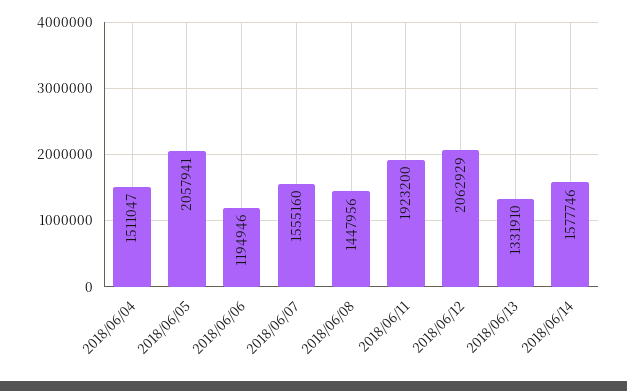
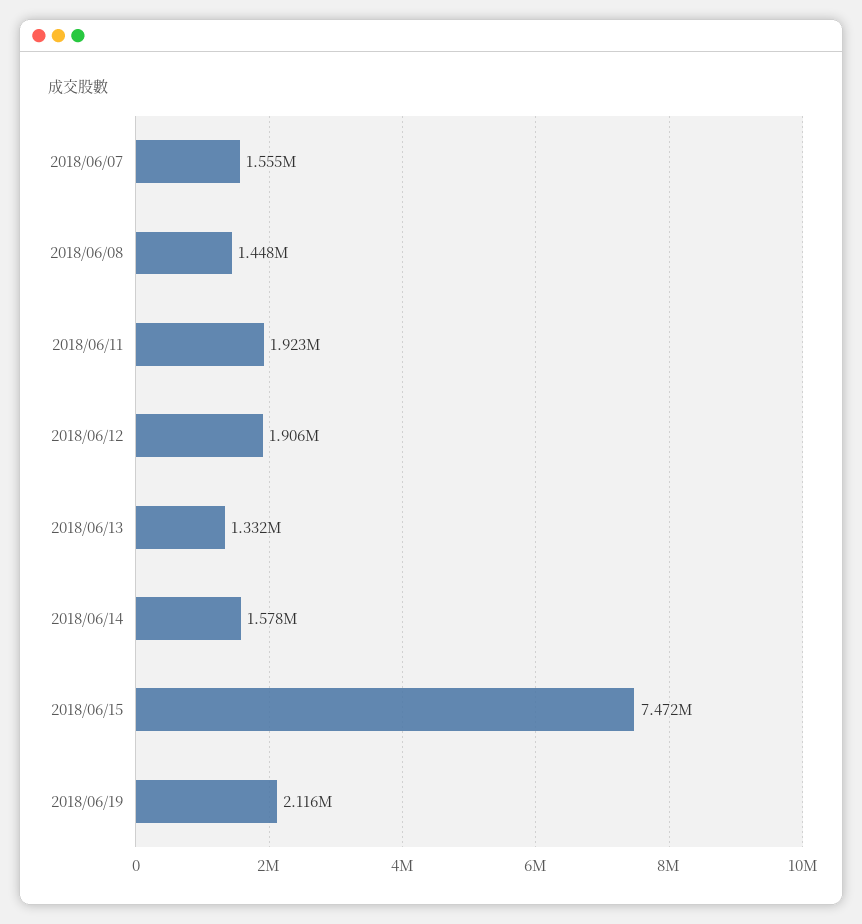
2018/06/04: 1511047 -> none
2018/06/05: 2057941 -> none
2018/06/06: 1194946 -> none
2018/06/12: 2062929 -> 1906000
2018/06/15: none -> 7472000
2018/06/19: none -> 2116000

